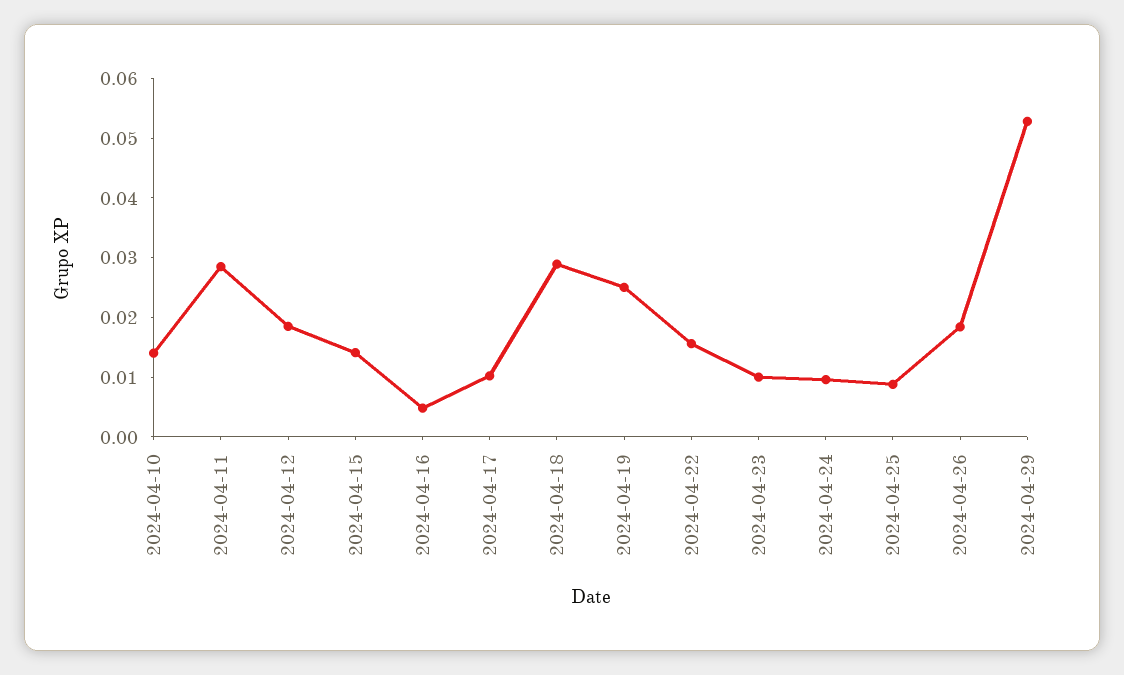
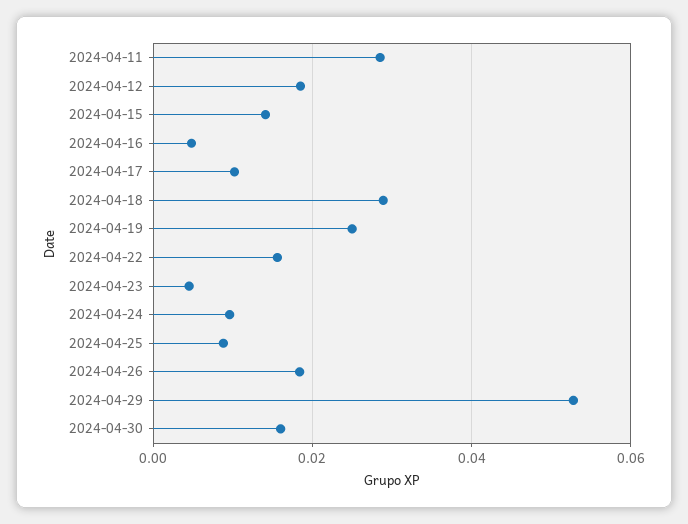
2024-04-10: 0.014 -> none
2024-04-23: 0.01 -> 0.004
2024-04-30: none -> 0.016

